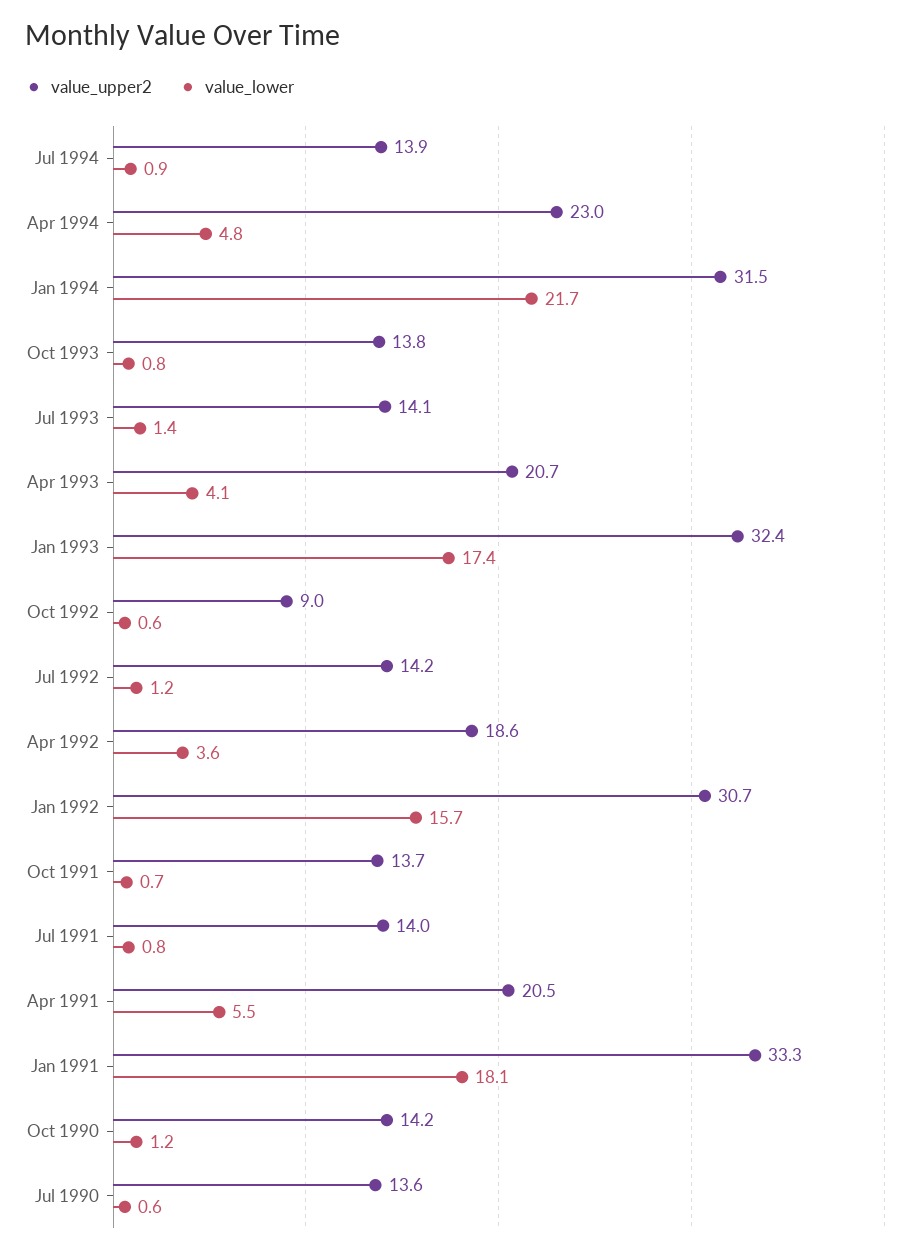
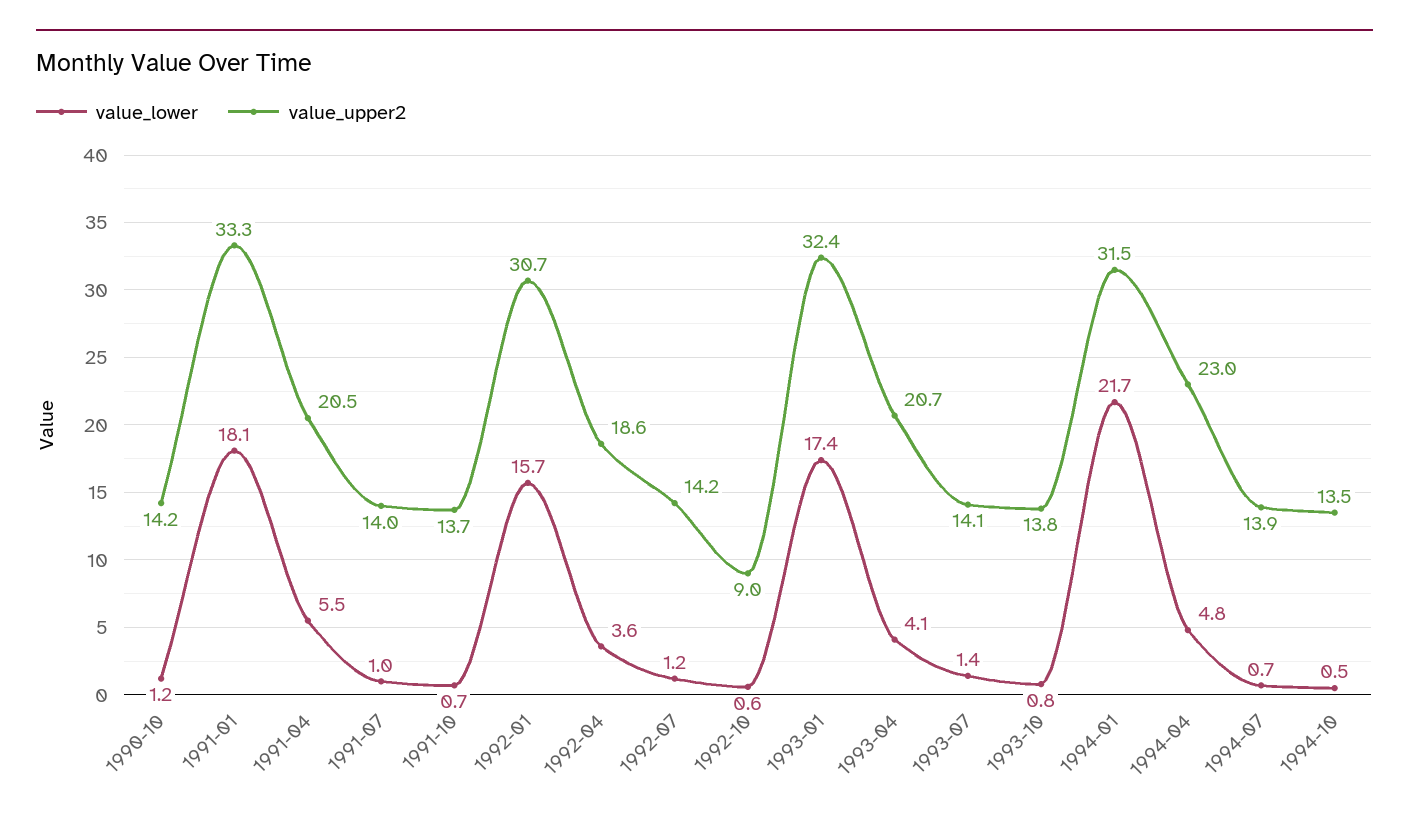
value_lower, Jul 1994: 0.9 -> 0.7
value_lower, Jul 1991: 0.8 -> 1
value_upper2, Jul 1990: 13.6 -> none
value_lower, Jul 1990: 0.6 -> none
value_lower, 1994-10: none -> 0.5
value_upper2, 1994-10: none -> 13.5

